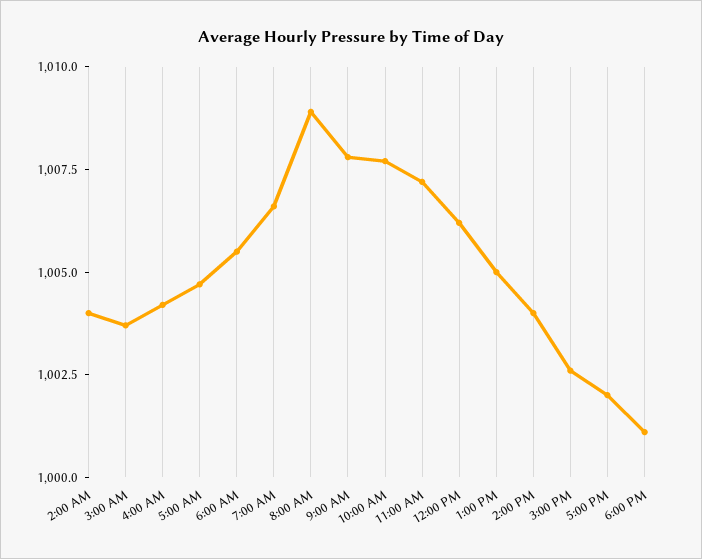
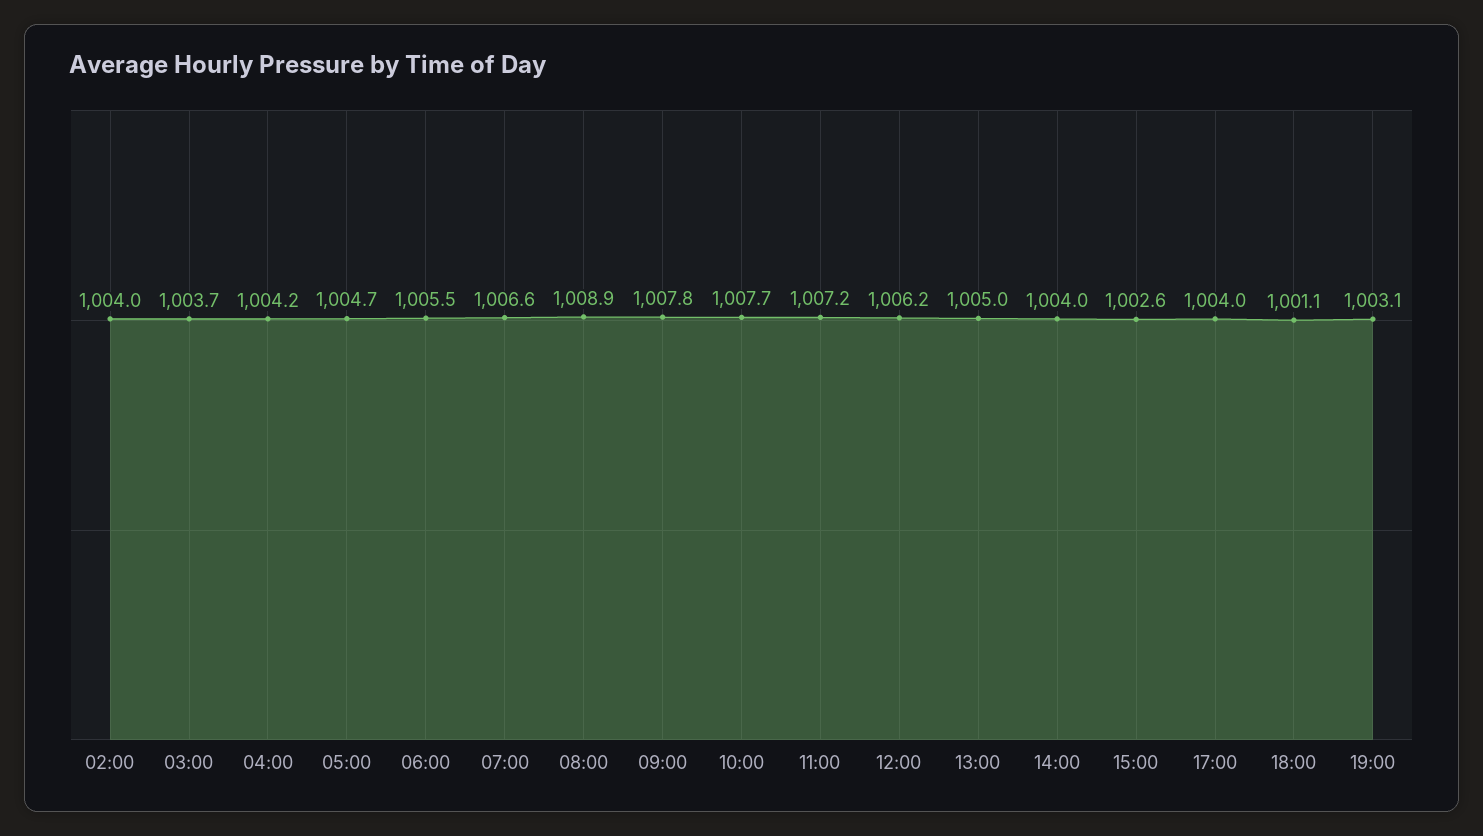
5:00 PM: 1002 -> 1004
19:00: none -> 1003.1

